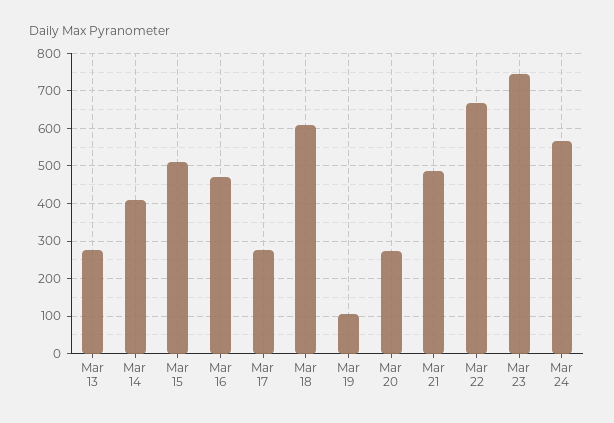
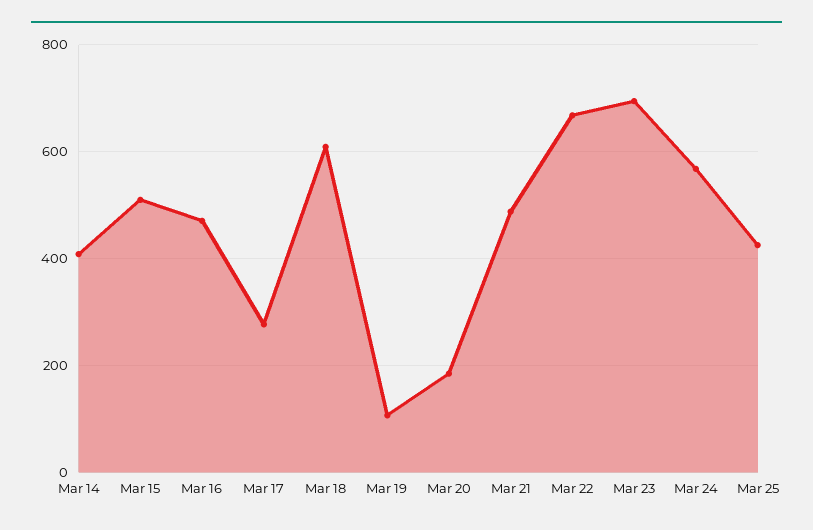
Mar 13: 280 -> none
Mar 20: 280 -> 180
Mar 23: 740 -> 700
Mar 25: none -> 420

